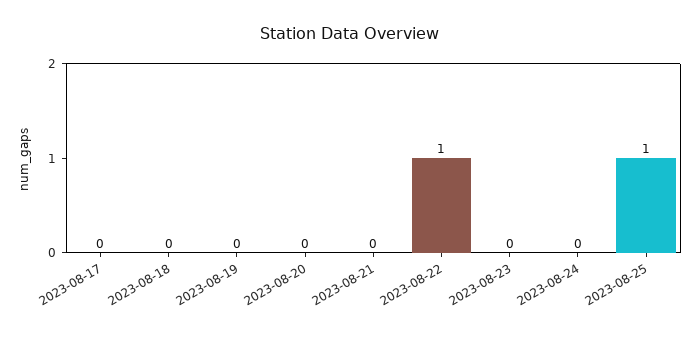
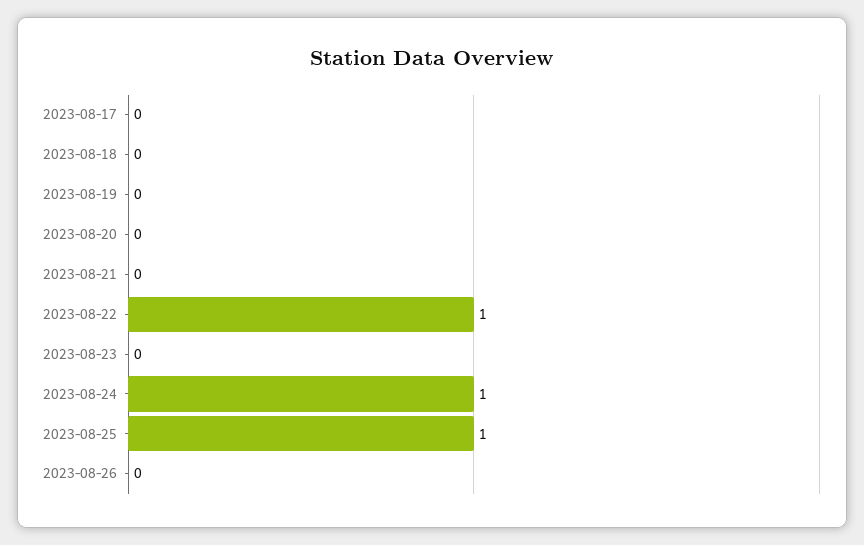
2023-08-24: 0 -> 1
2023-08-26: none -> 0

